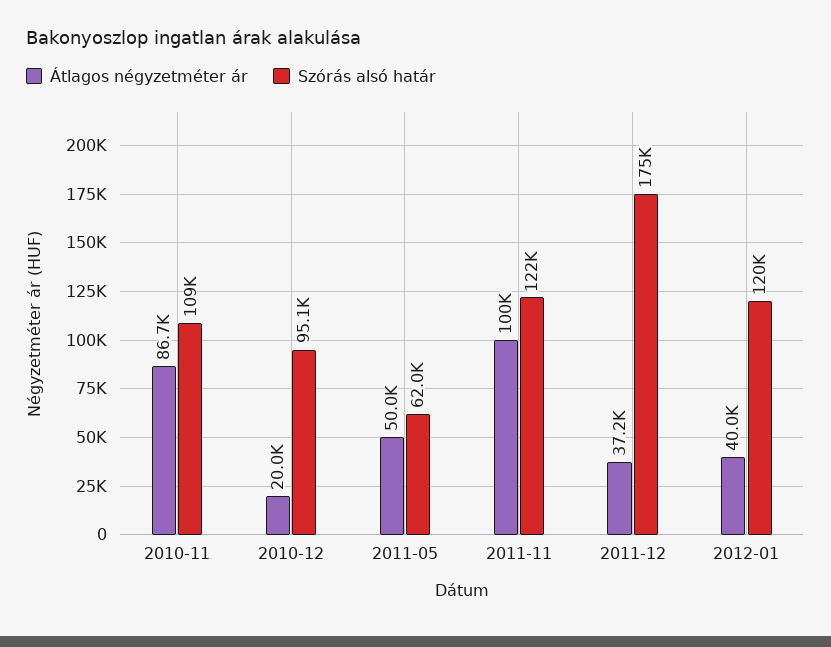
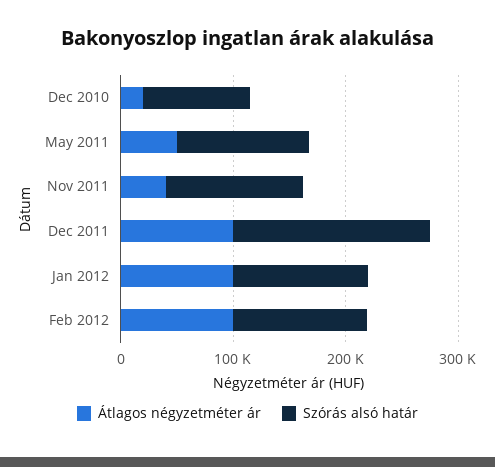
Átlagos négyzetméter ár, 2010-11: 86700 -> none
Szórás alsó határ, 2010-11: 109000 -> none
Szórás alsó határ, 2011-05: 62000 -> 120000
Átlagos négyzetméter ár, 2011-11: 100000 -> 40000
Átlagos négyzetméter ár, 2011-12: 37200 -> 100000
Átlagos négyzetméter ár, 2012-01: 40000 -> 100000
Átlagos négyzetméter ár, Feb 2012: none -> 100000
Szórás alsó határ, Feb 2012: none -> 120000

